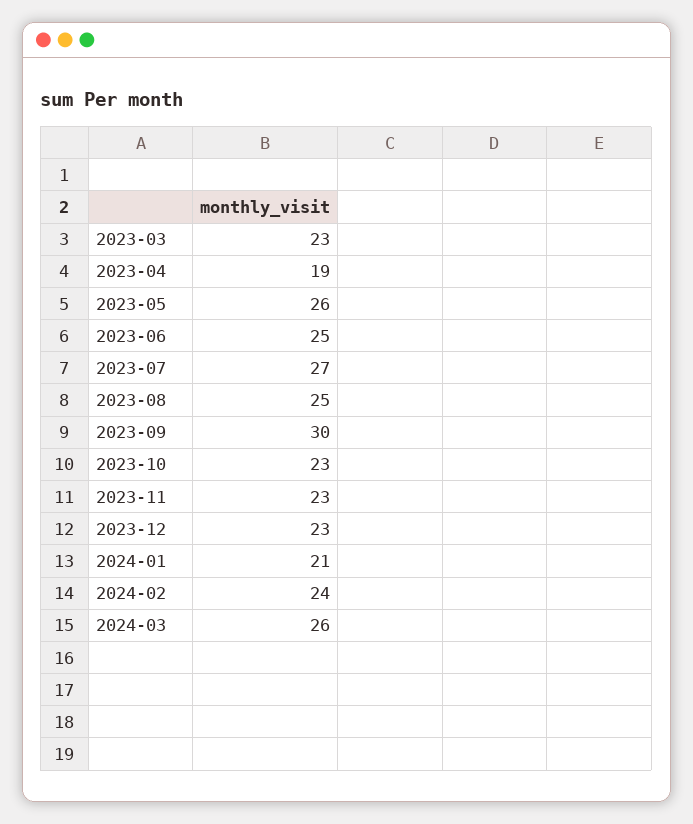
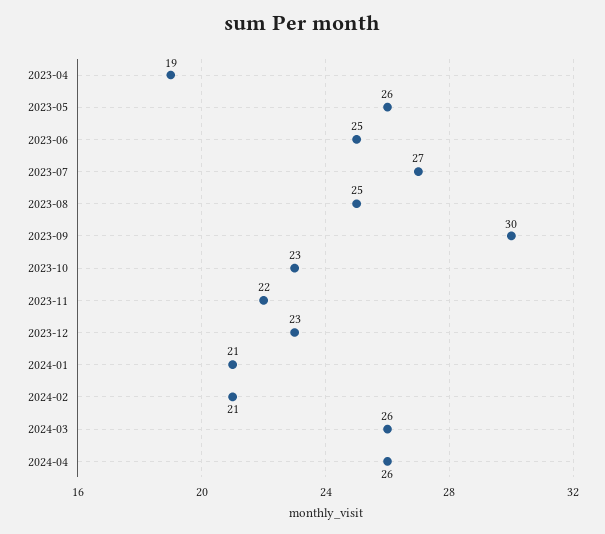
2023-03: 23 -> none
2023-11: 23 -> 22
2024-02: 24 -> 21
2024-04: none -> 26

